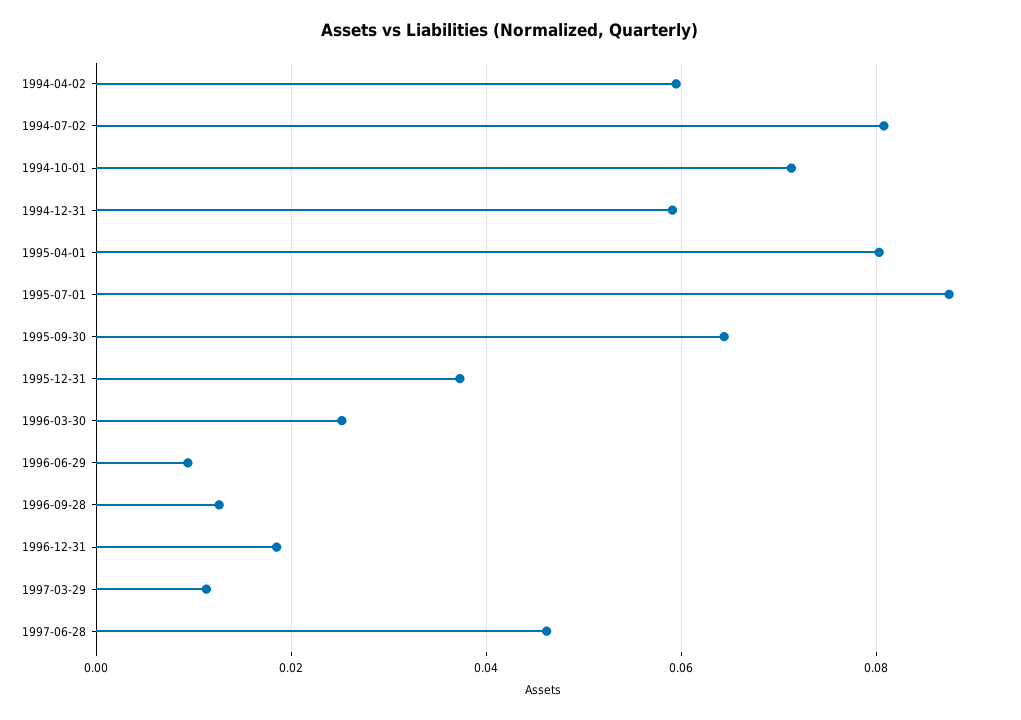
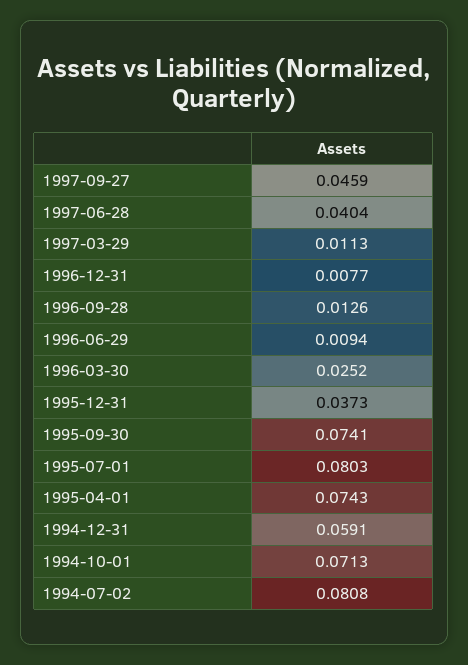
1994-04-02: 0.06 -> none
1995-04-01: 0.08 -> 0.0743
1995-07-01: 0.088 -> 0.0803
1995-09-30: 0.064 -> 0.0741
1996-12-31: 0.018 -> 0.0077
1997-06-28: 0.046 -> 0.0404
1997-09-27: none -> 0.0459

